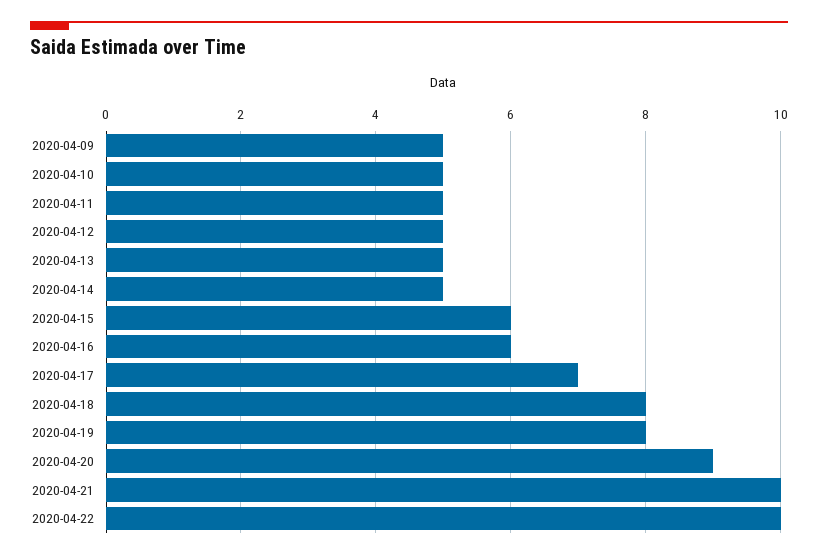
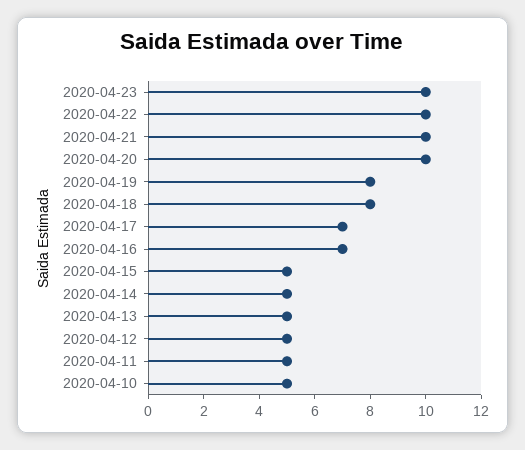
2020-04-09: 5 -> none
2020-04-15: 6 -> 5
2020-04-16: 6 -> 7
2020-04-20: 9 -> 10
2020-04-23: none -> 10

